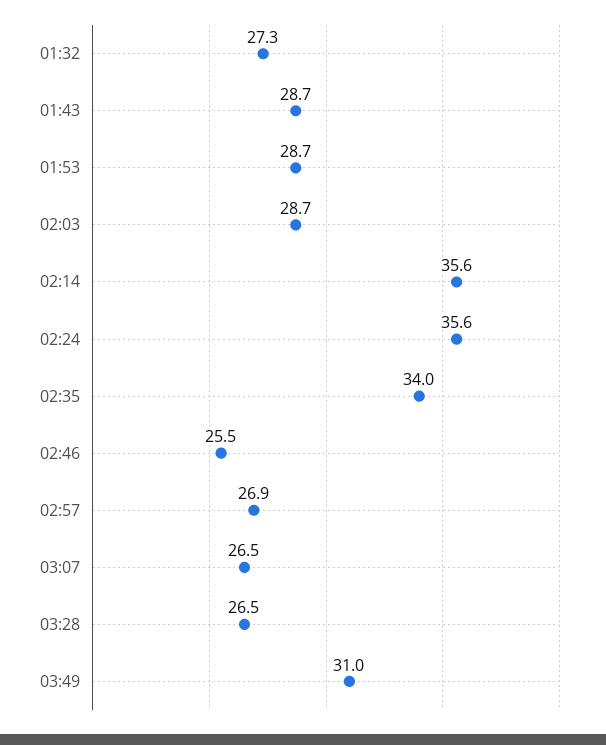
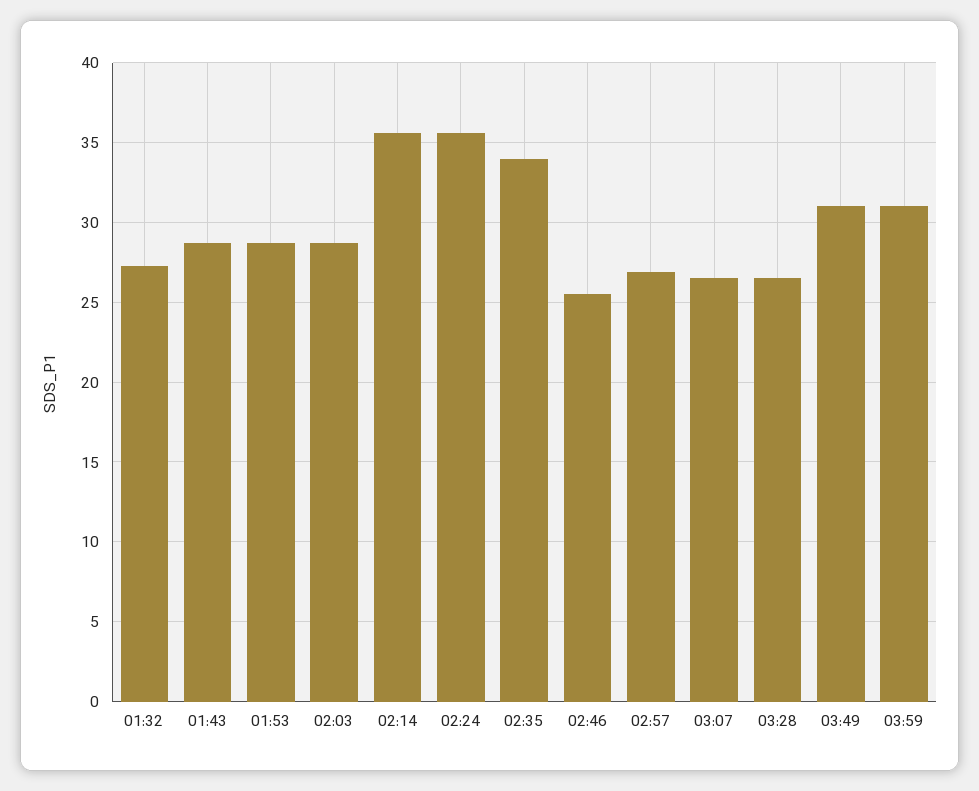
03:59: none -> 31

